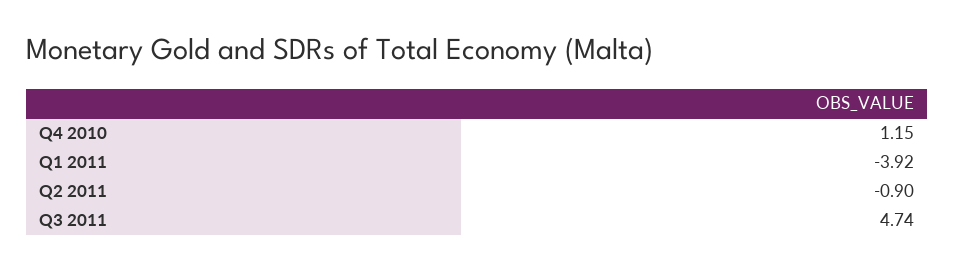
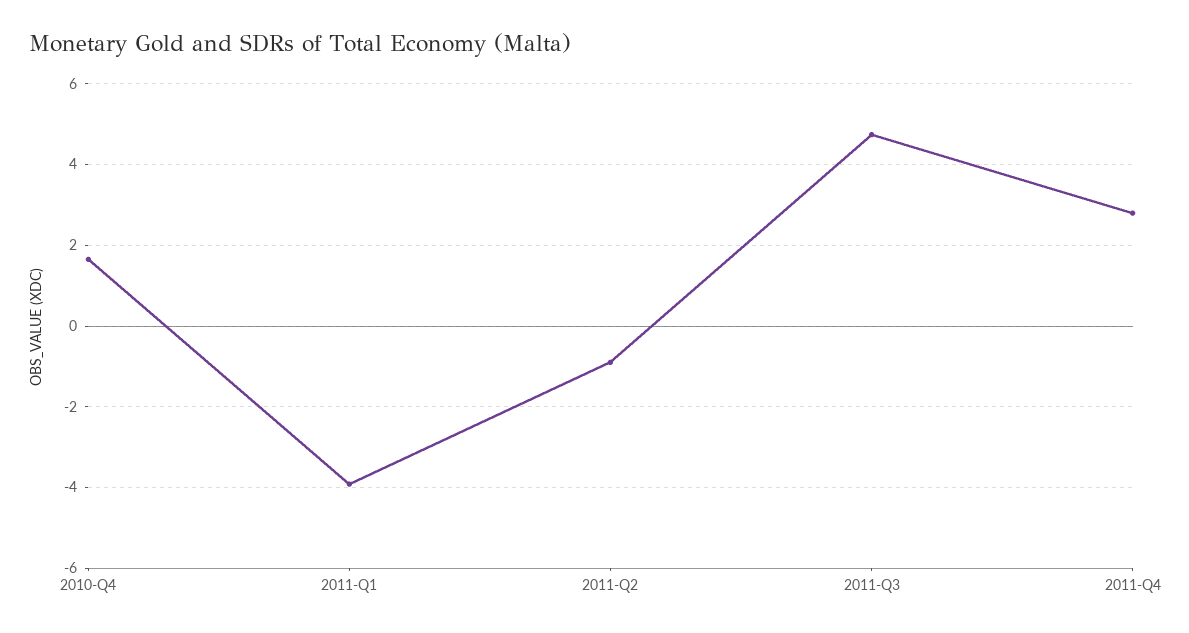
Q4 2010: 1.15 -> 1.6
2011-Q4: none -> 2.8

